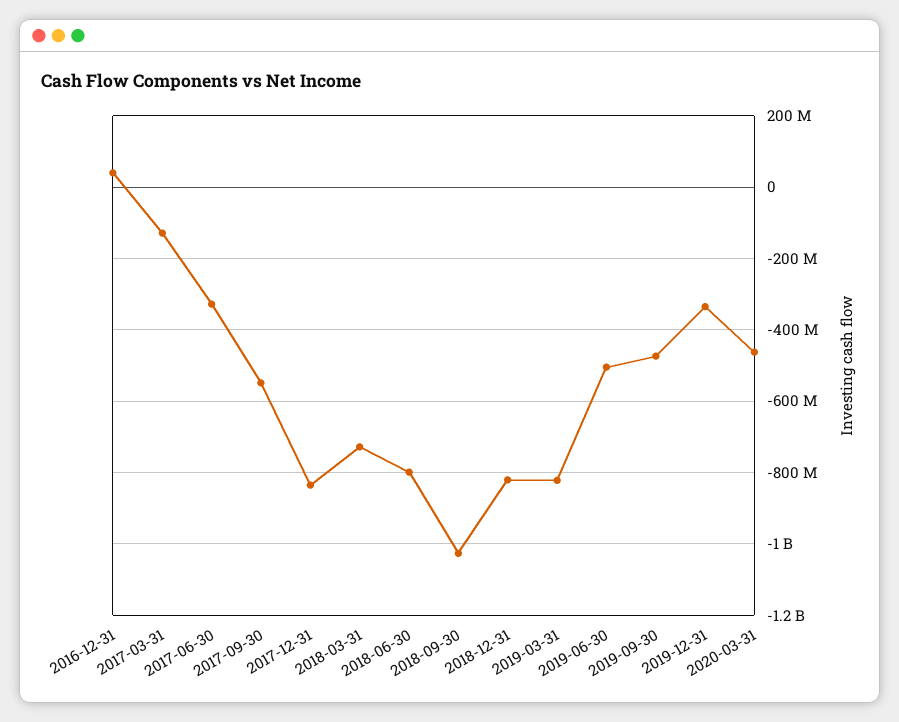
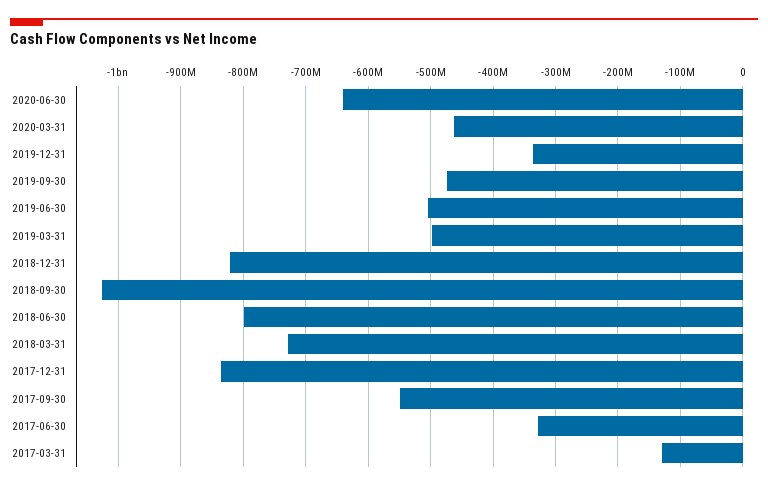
2016-12-31: 40000000 -> none
2019-03-31: -820000000 -> -500000000
2020-06-30: none -> -640000000

